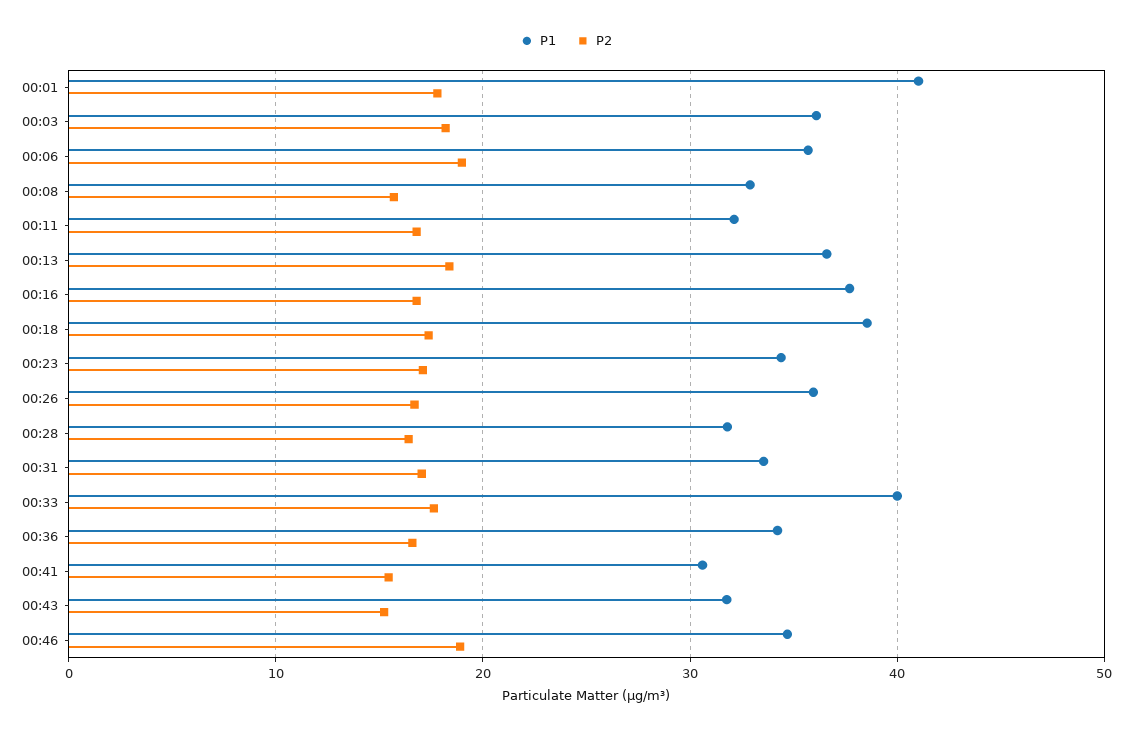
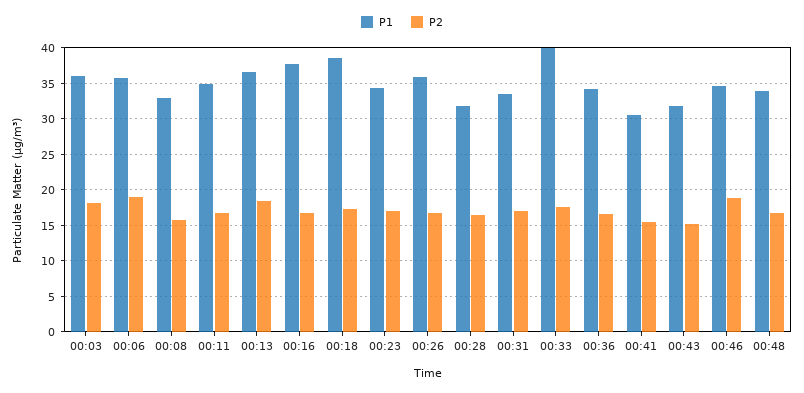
P1, 00:01: 41 -> none
P2, 00:01: 18 -> none
P1, 00:11: 32 -> 35
P1, 00:48: none -> 34
P2, 00:48: none -> 17

